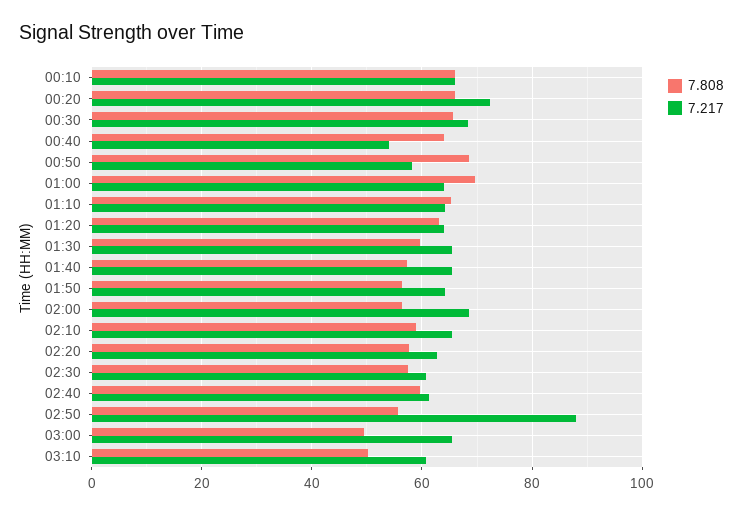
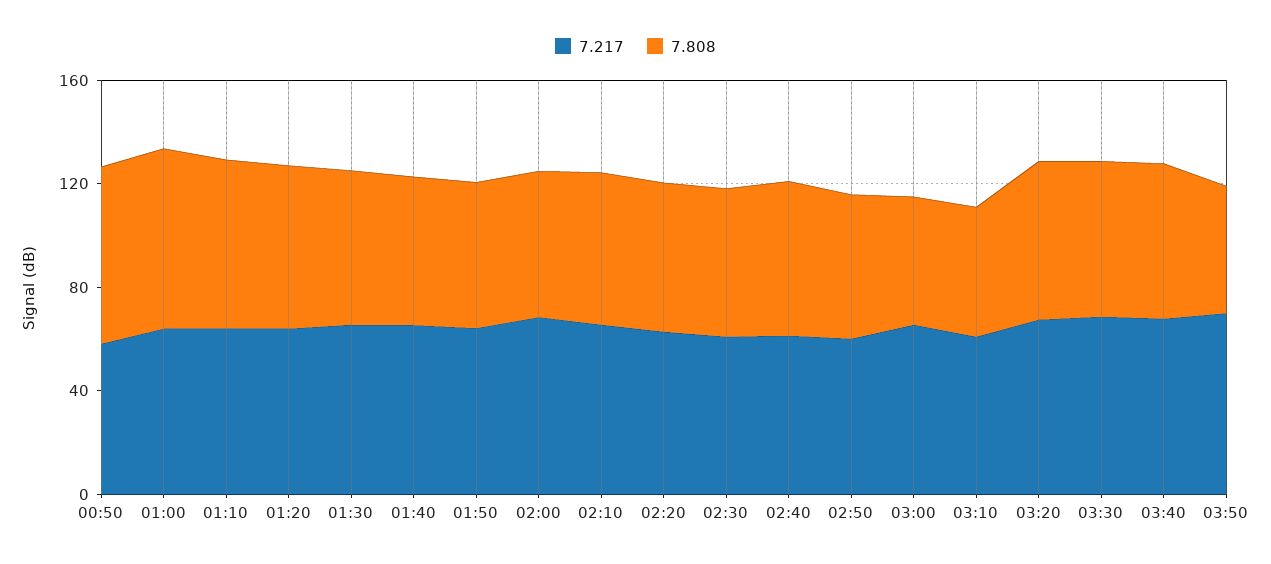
7.808, 00:10: 66 -> none
7.217, 00:10: 66 -> none
7.808, 00:20: 66 -> none
7.217, 00:20: 72 -> none
7.808, 00:30: 66 -> none
7.217, 00:30: 68 -> none
7.808, 00:40: 64 -> none
7.217, 00:40: 54 -> none
7.217, 02:50: 88 -> 60
7.217, 03:20: none -> 70
7.808, 03:20: none -> 60
7.217, 03:30: none -> 70
7.808, 03:30: none -> 60
7.217, 03:40: none -> 70
7.808, 03:40: none -> 60
7.217, 03:50: none -> 70
7.808, 03:50: none -> 50

